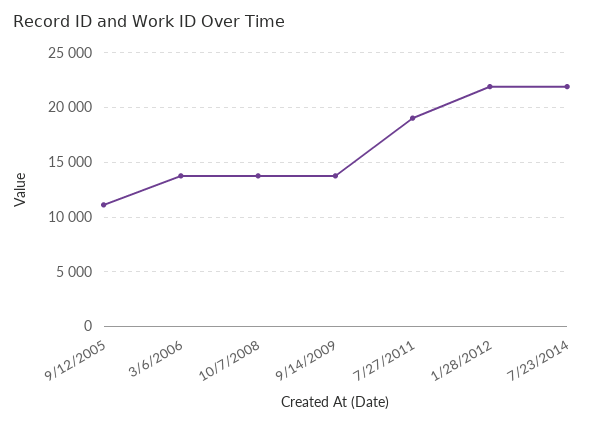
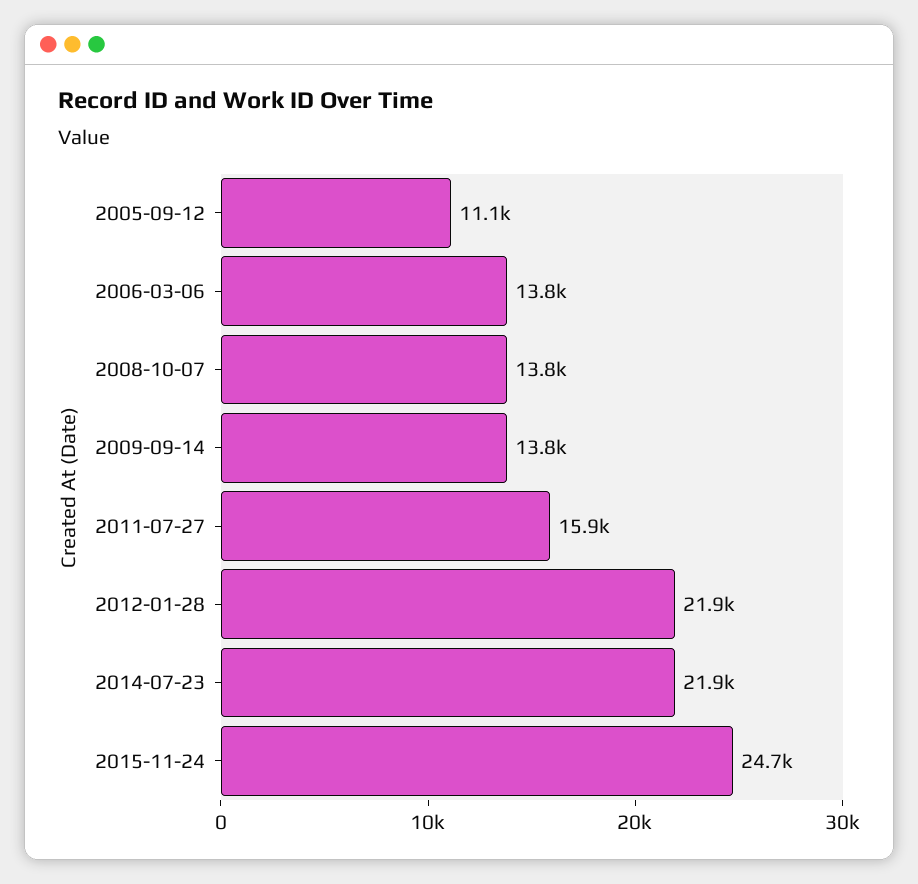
7/27/2011: 19000 -> 15900
2015-11-24: none -> 24700

